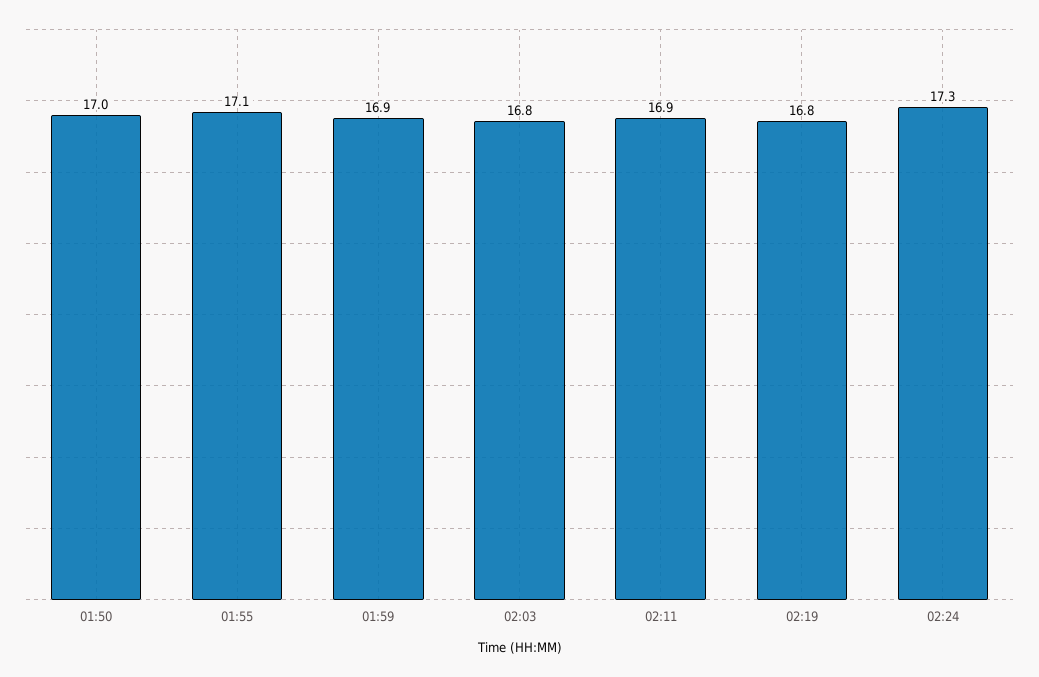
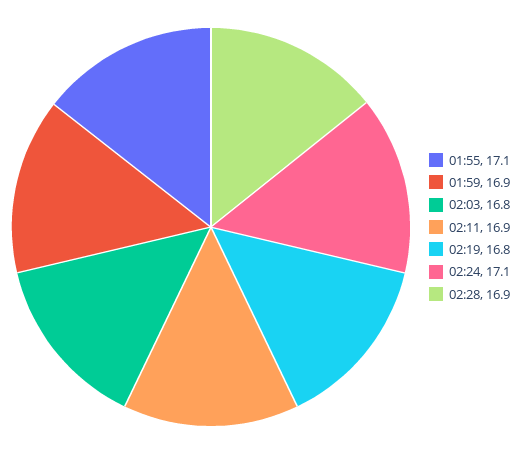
01:50: 17 -> none
02:24: 17.3 -> 17.1
02:28: none -> 16.9

